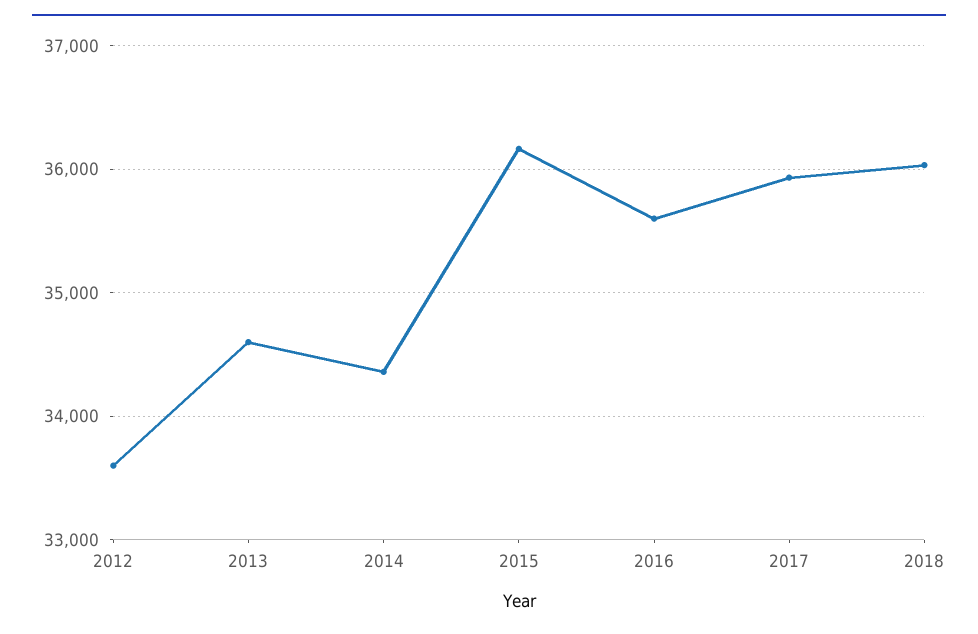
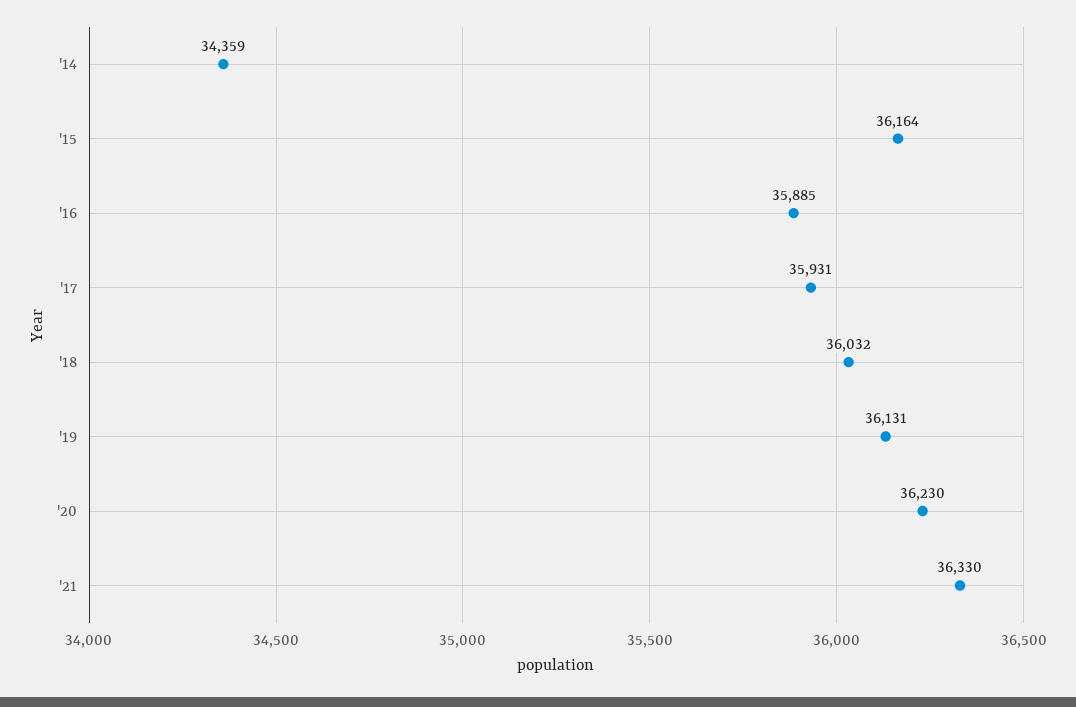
2012: 33600 -> none
2013: 34600 -> none
2016: 35600 -> 35885
'19: none -> 36131
'20: none -> 36230
'21: none -> 36330

